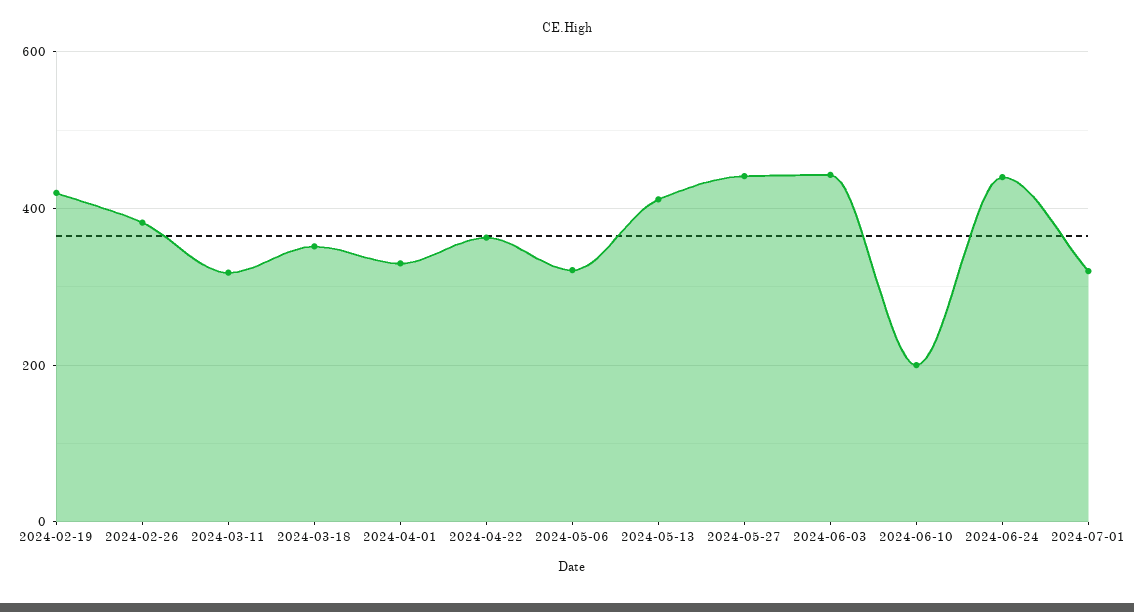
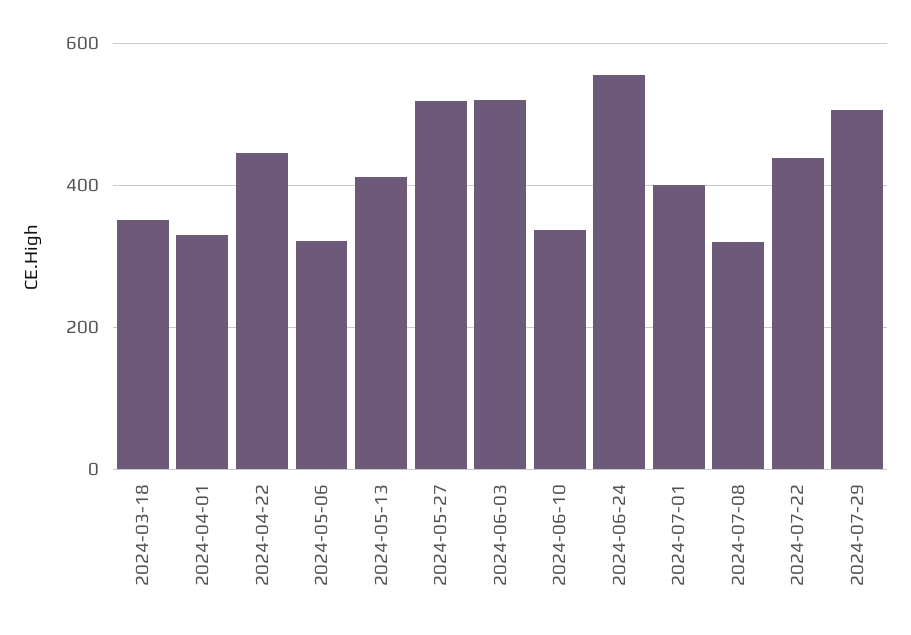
2024-02-19: 420 -> none
2024-02-26: 380 -> none
2024-03-11: 320 -> none
2024-04-22: 360 -> 440
2024-05-27: 440 -> 520
2024-06-03: 440 -> 520
2024-06-10: 200 -> 340
2024-06-24: 440 -> 560
2024-07-01: 320 -> 400
2024-07-08: none -> 320
2024-07-22: none -> 440
2024-07-29: none -> 500

